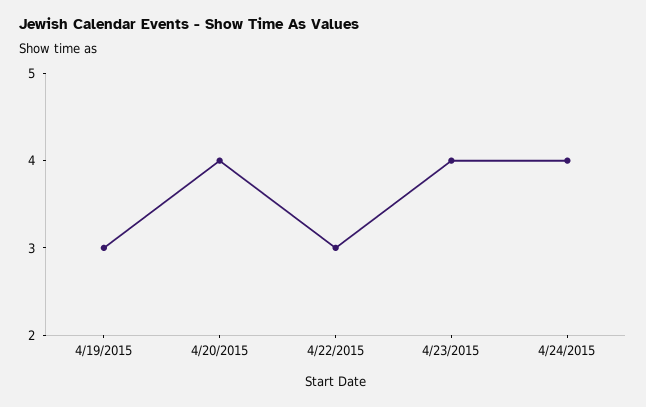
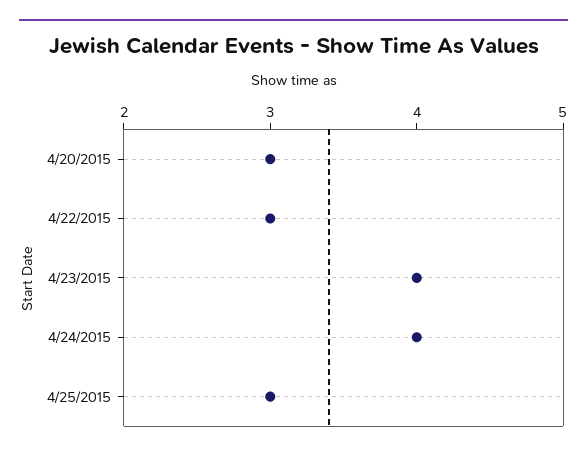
4/19/2015: 3 -> none
4/20/2015: 4 -> 3
4/25/2015: none -> 3

